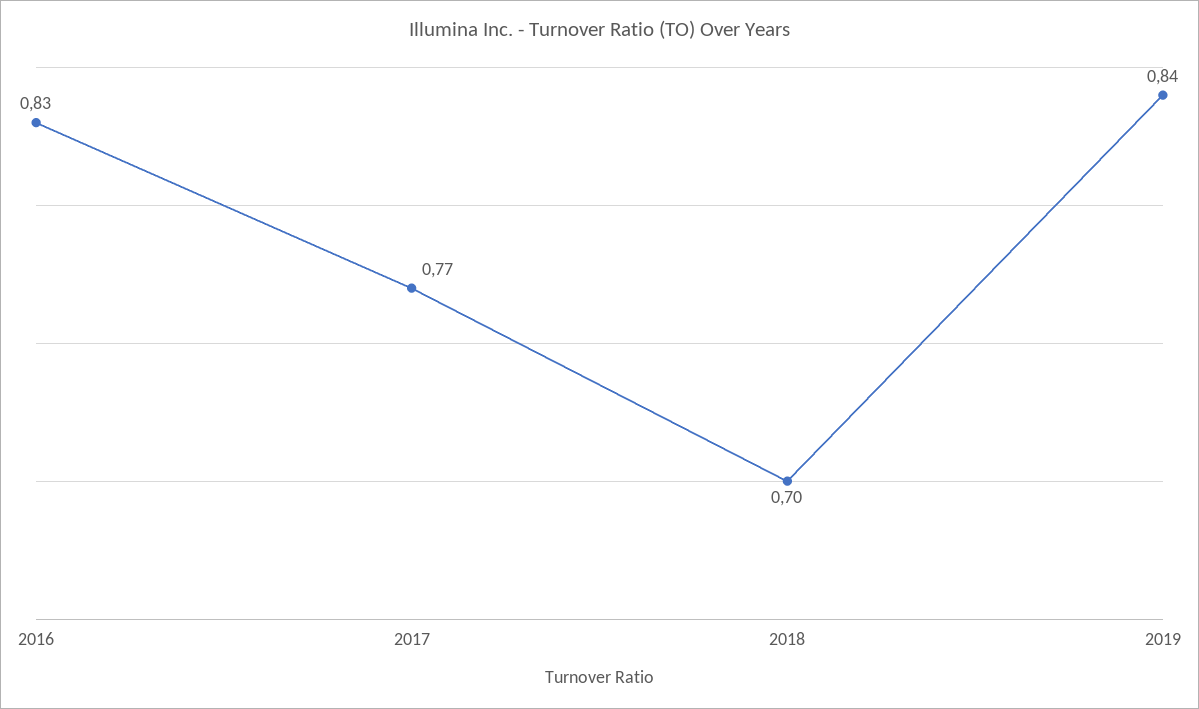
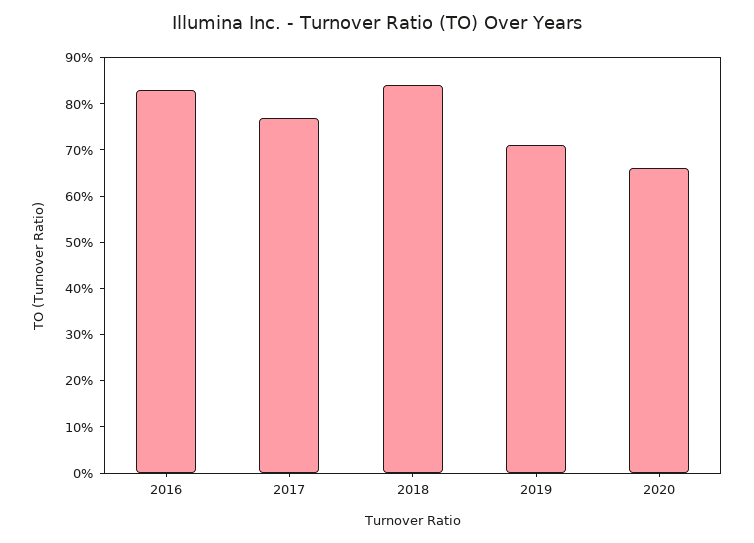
2018: 0.7 -> 0.85
2019: 0.84 -> 0.7
2020: none -> 0.65

